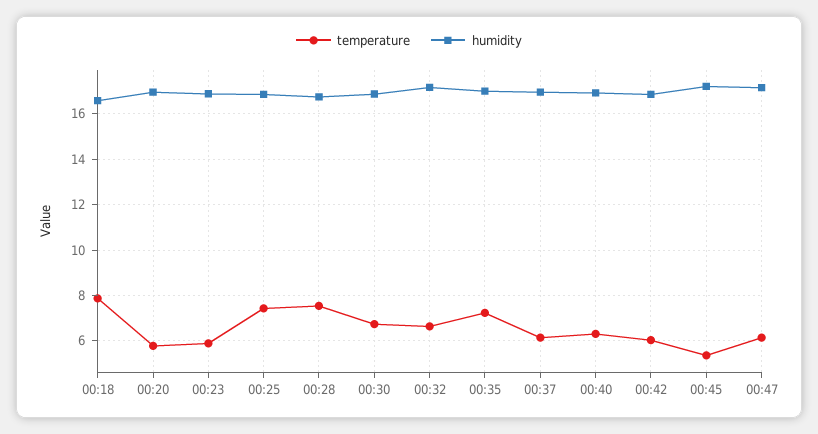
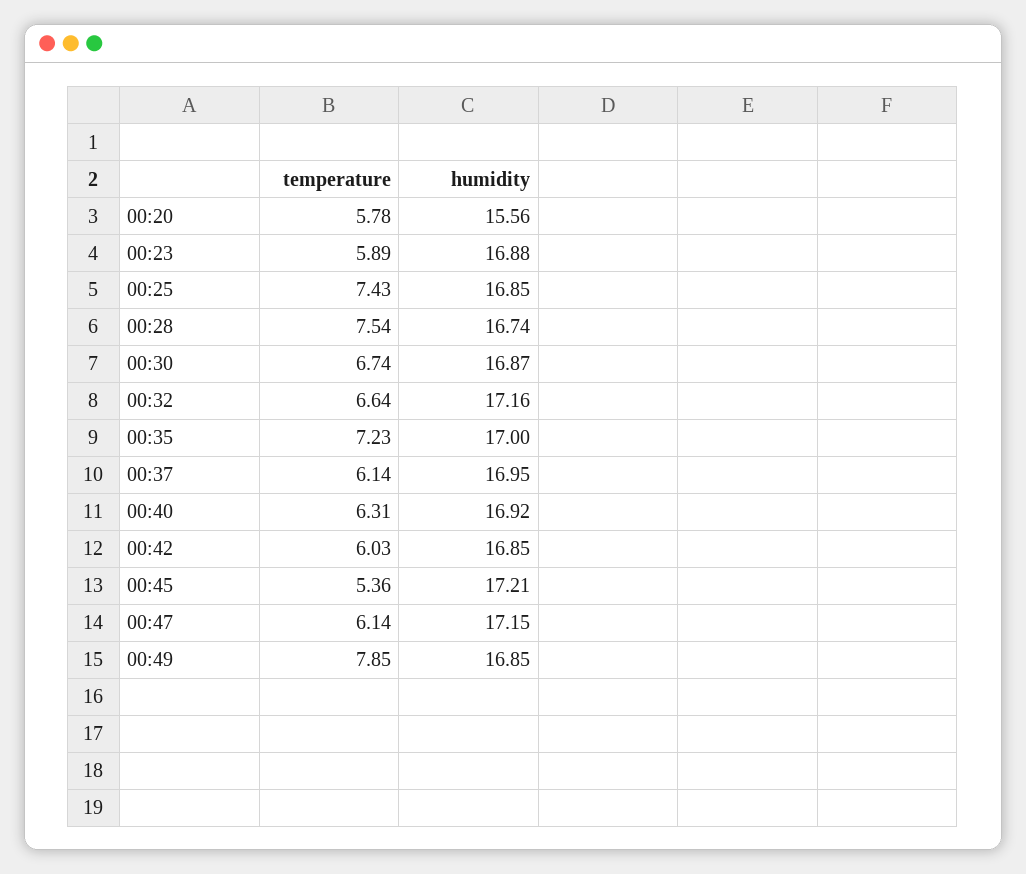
temperature, 00:18: 8 -> none
humidity, 00:18: 16.5 -> none
humidity, 00:20: 17 -> 15.56
temperature, 00:49: none -> 7.85
humidity, 00:49: none -> 16.85

